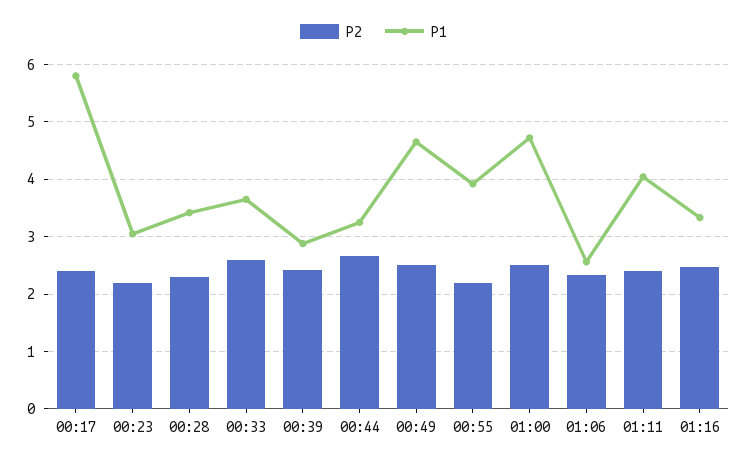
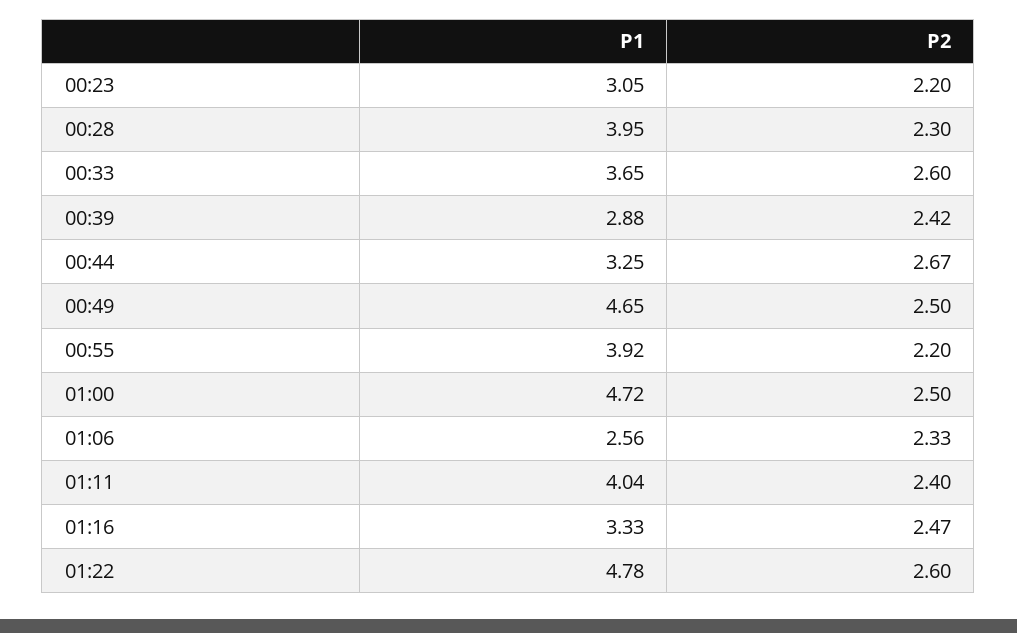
P2, 00:17: 2.4 -> none
P1, 00:17: 5.8 -> none
P1, 00:28: 3.4 -> 3.95
P1, 01:22: none -> 4.78
P2, 01:22: none -> 2.6

